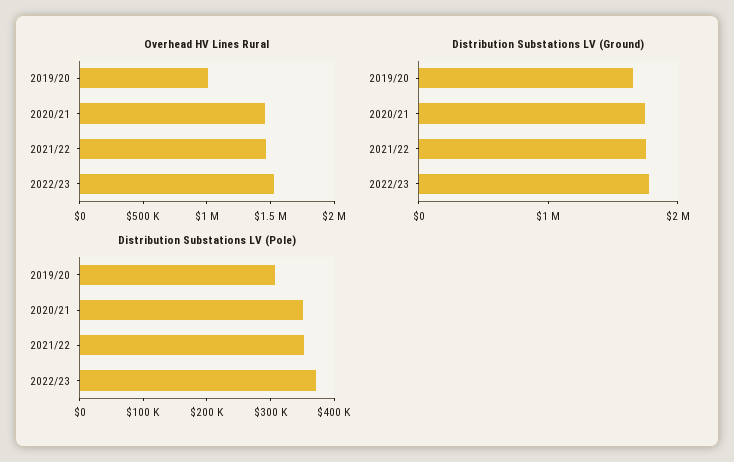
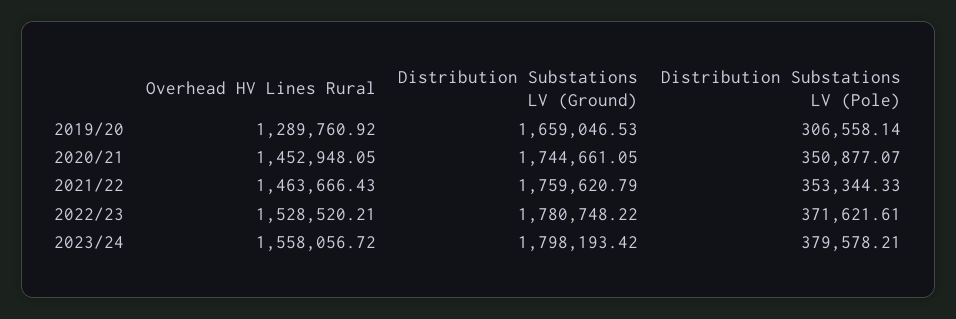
Overhead HV Lines Rural, 2019/20: 1000000 -> 1289760.92
Overhead HV Lines Rural, 2023/24: none -> 1558056.72
Distribution Substations LV (Ground), 2023/24: none -> 1798193.42
Distribution Substations LV (Pole), 2023/24: none -> 379578.21

